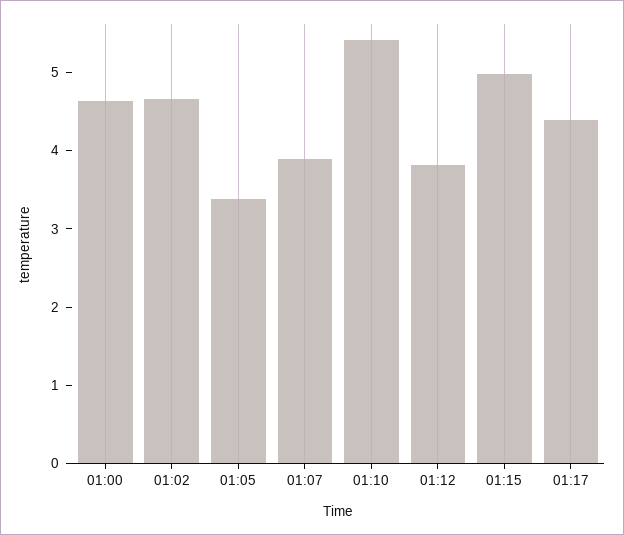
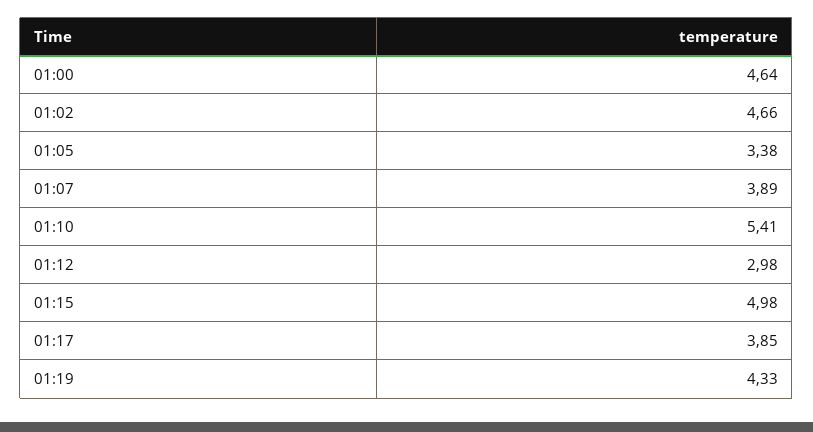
01:12: 3.8 -> 2.98
01:17: 4.4 -> 3.85
01:19: none -> 4.33

